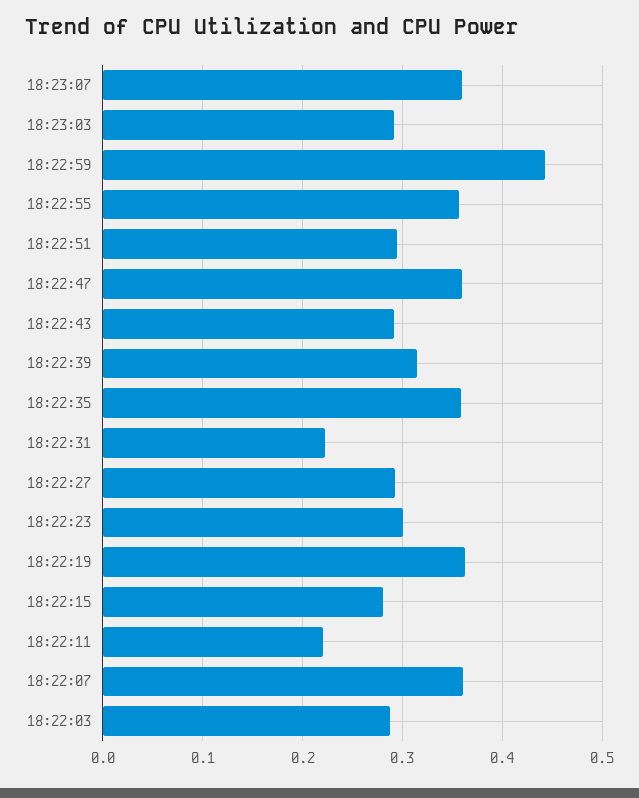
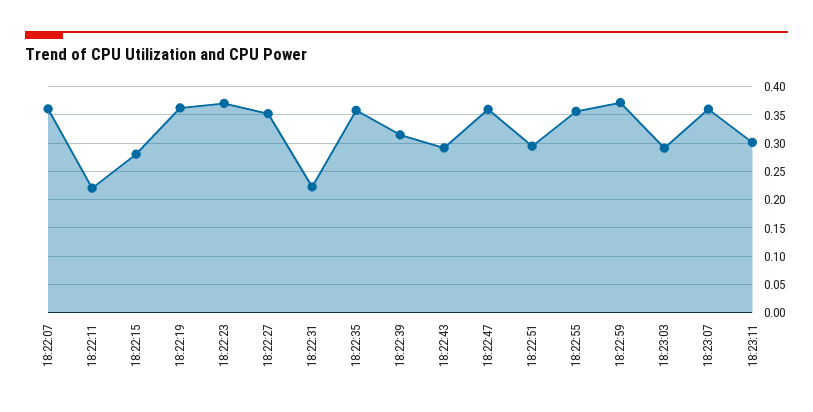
18:22:59: 0.44 -> 0.375
18:22:27: 0.29 -> 0.35
18:22:23: 0.3 -> 0.375
18:22:03: 0.29 -> none
18:23:11: none -> 0.3

